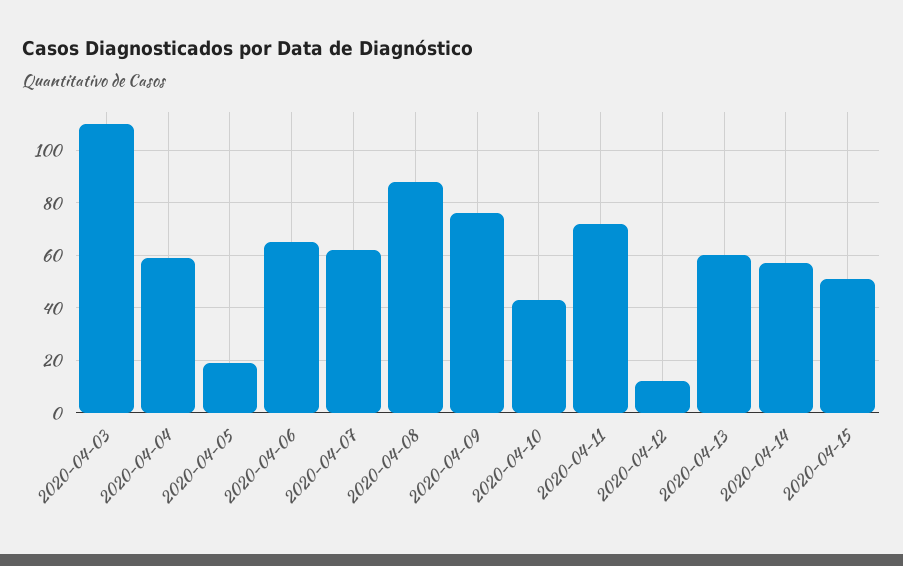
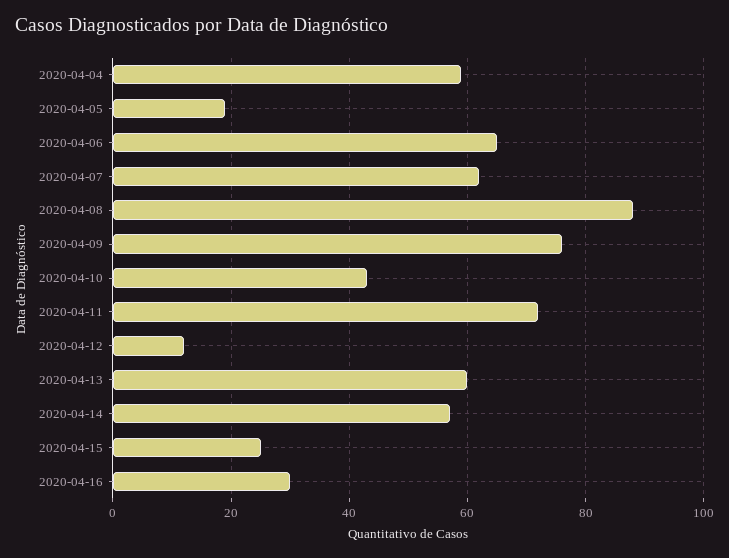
2020-04-03: 110 -> none
2020-04-15: 50 -> 25
2020-04-16: none -> 30

